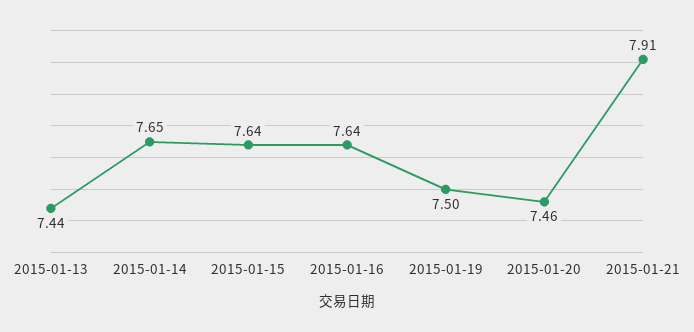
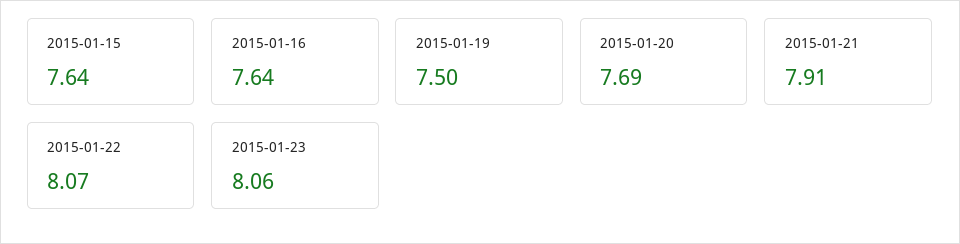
2015-01-13: 7.44 -> none
2015-01-14: 7.65 -> none
2015-01-20: 7.46 -> 7.69
2015-01-22: none -> 8.07
2015-01-23: none -> 8.06

